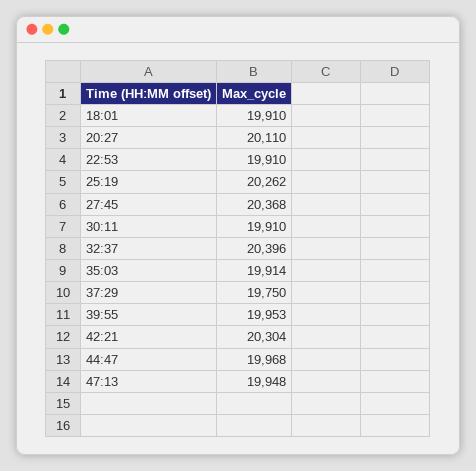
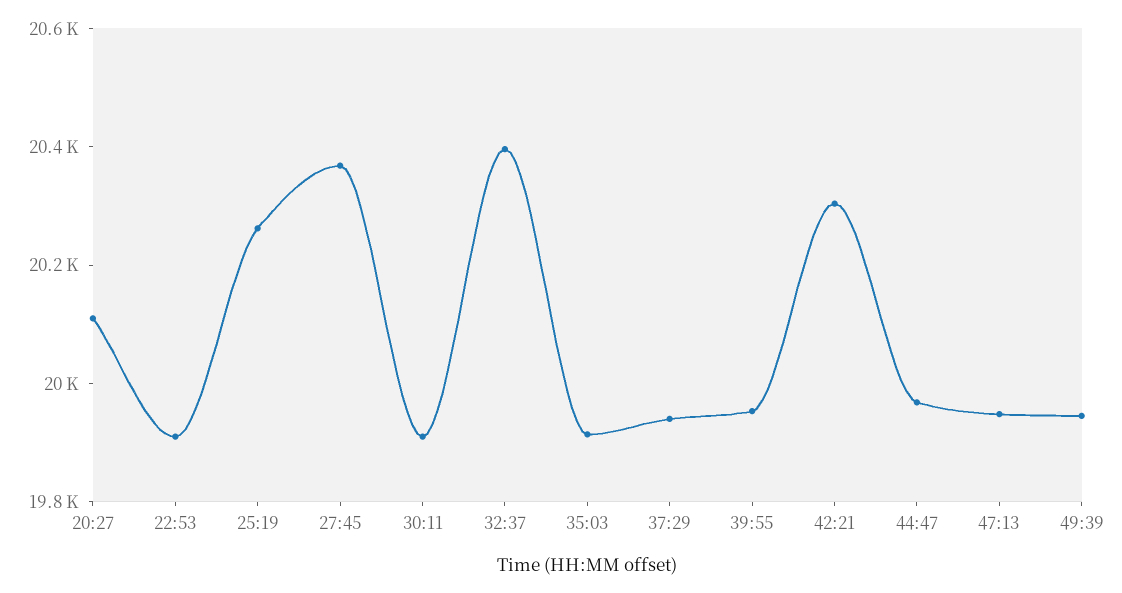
18:01: 19910 -> none
37:29: 19750 -> 19950
49:39: none -> 19950

